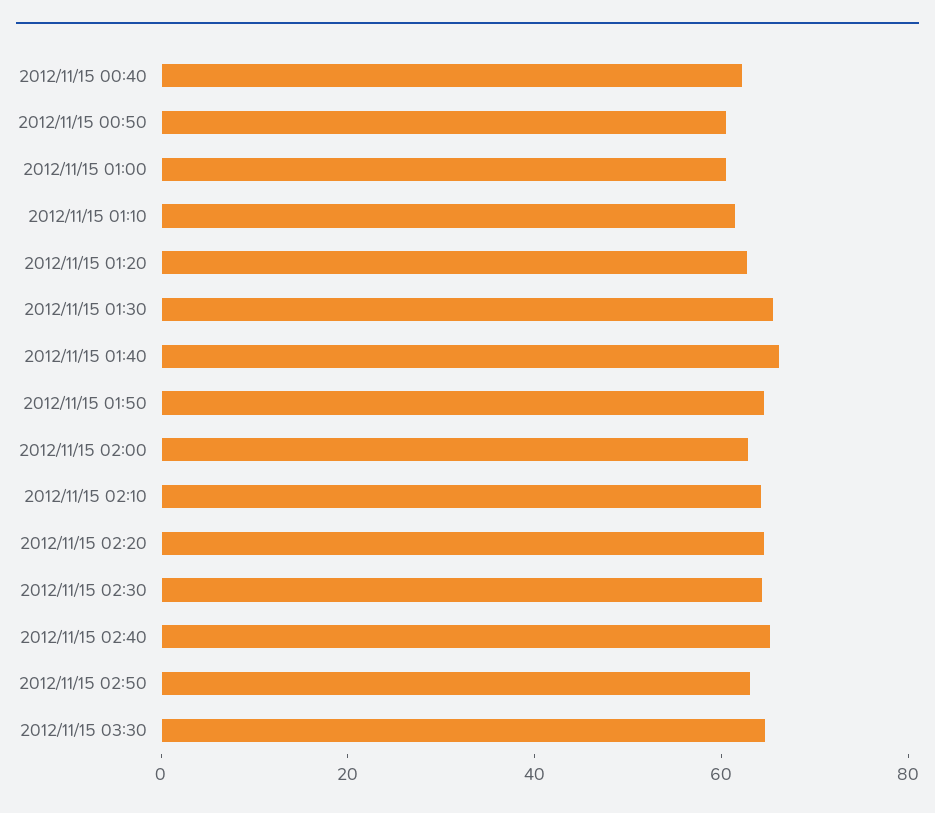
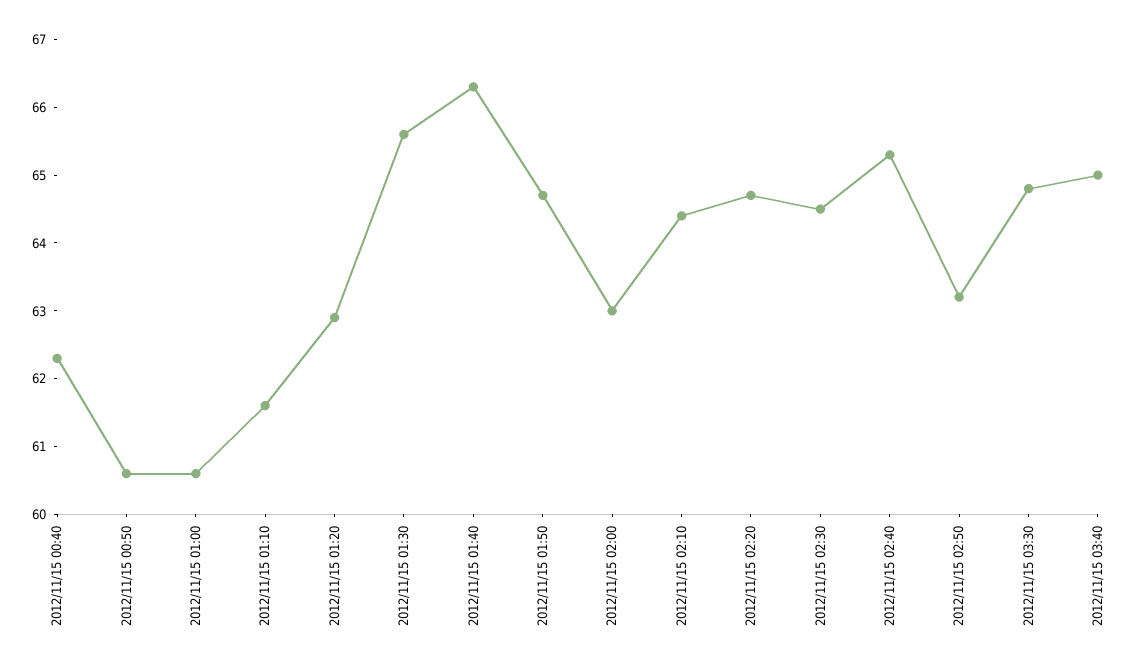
2012/11/15 03:40: none -> 65

